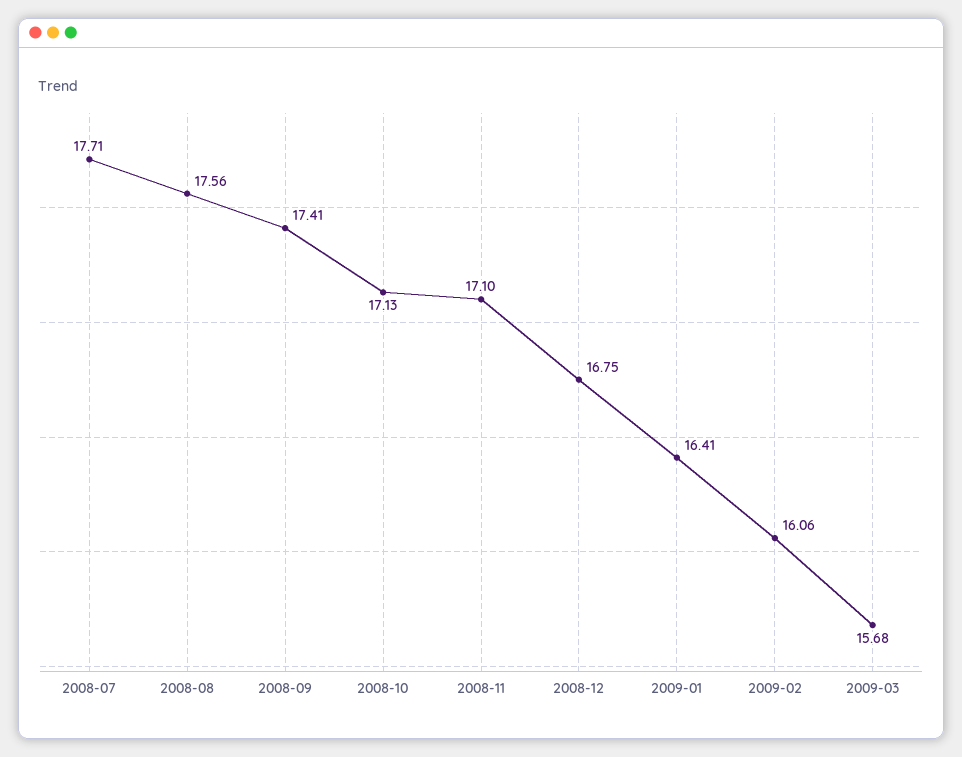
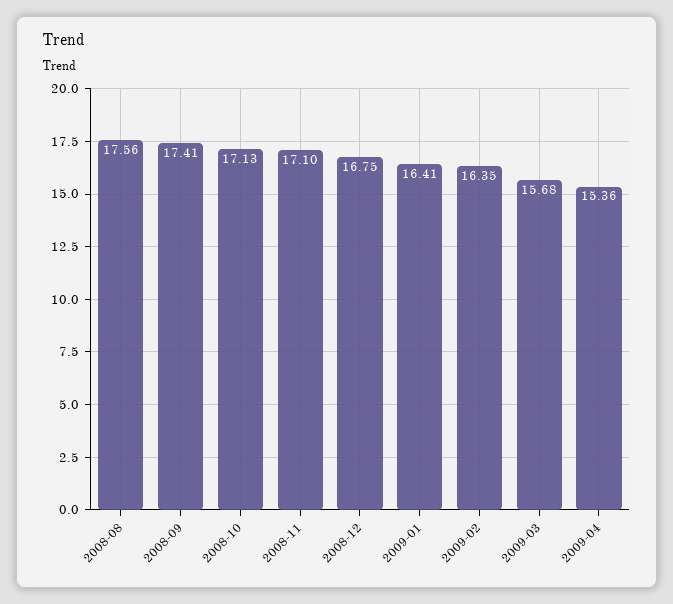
2008-07: 17.71 -> none
2009-02: 16.06 -> 16.35
2009-04: none -> 15.36

